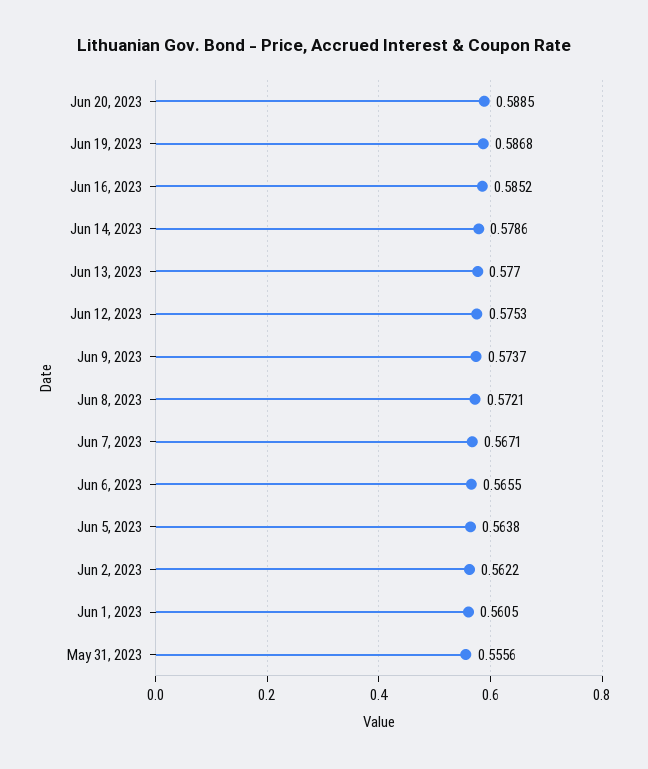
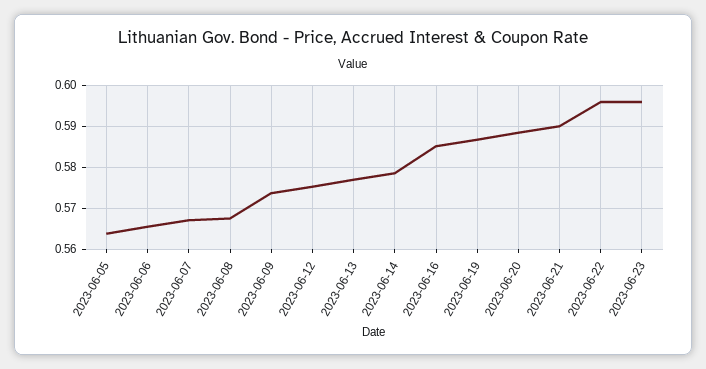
Jun 8, 2023: 0.5721 -> 0.568
Jun 2, 2023: 0.5622 -> none
Jun 1, 2023: 0.5605 -> none
May 31, 2023: 0.5556 -> none
2023-06-21: none -> 0.59
2023-06-22: none -> 0.596
2023-06-23: none -> 0.596

